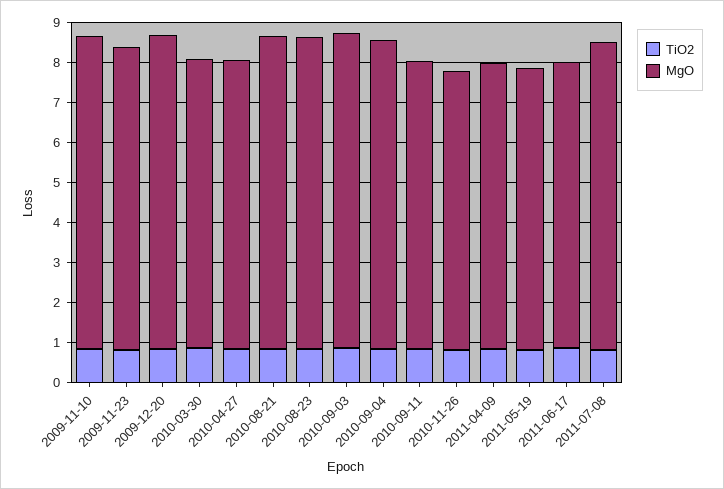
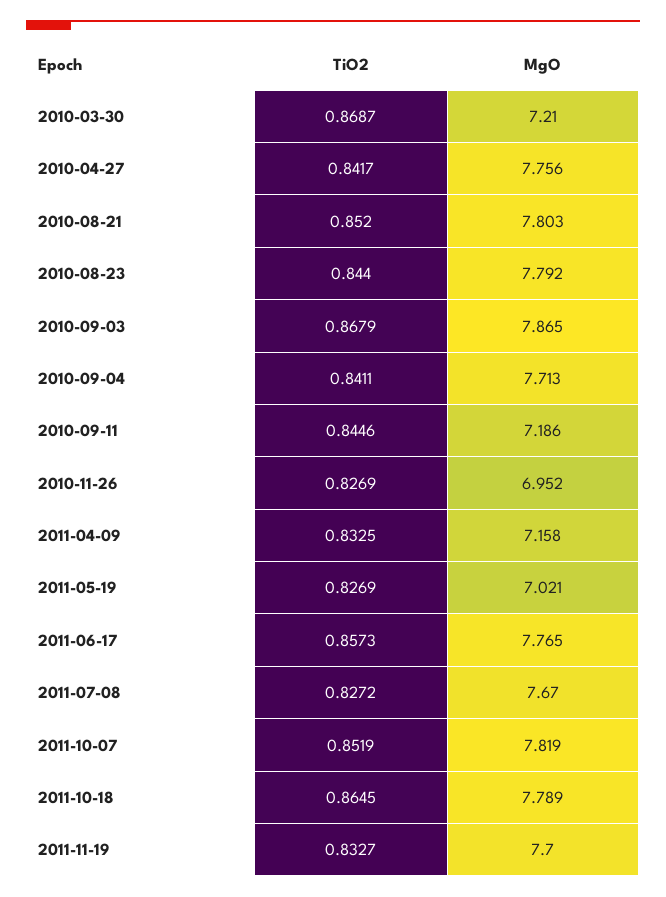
TiO2, 2009-11-10: 0.8 -> none
MgO, 2009-11-10: 7.8 -> none
TiO2, 2009-11-23: 0.8 -> none
MgO, 2009-11-23: 7.6 -> none
TiO2, 2009-12-20: 0.8 -> none
MgO, 2009-12-20: 7.8 -> none
MgO, 2010-04-27: 7.2 -> 7.756
MgO, 2011-06-17: 7.2 -> 7.765
TiO2, 2011-10-07: none -> 0.8519
MgO, 2011-10-07: none -> 7.819
TiO2, 2011-10-18: none -> 0.8645
MgO, 2011-10-18: none -> 7.789
TiO2, 2011-11-19: none -> 0.8327
MgO, 2011-11-19: none -> 7.7

